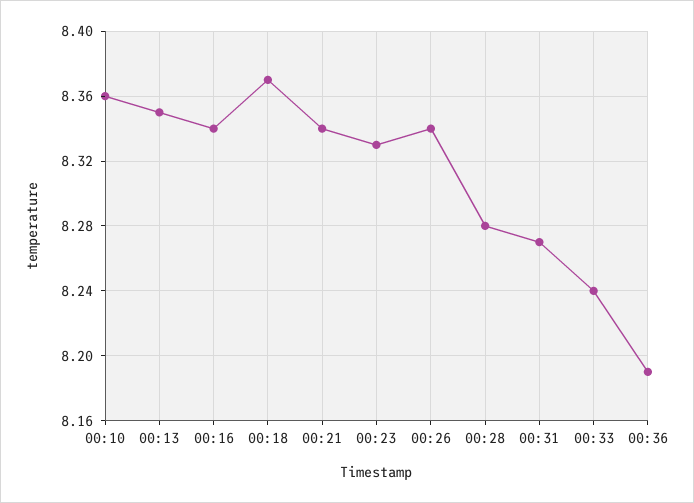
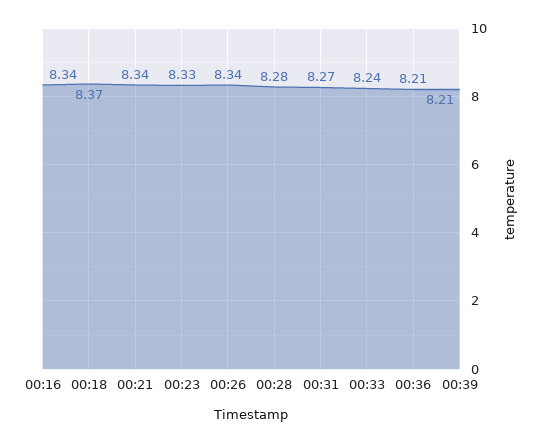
00:10: 8.36 -> none
00:13: 8.35 -> none
00:36: 8.19 -> 8.21
00:39: none -> 8.21

